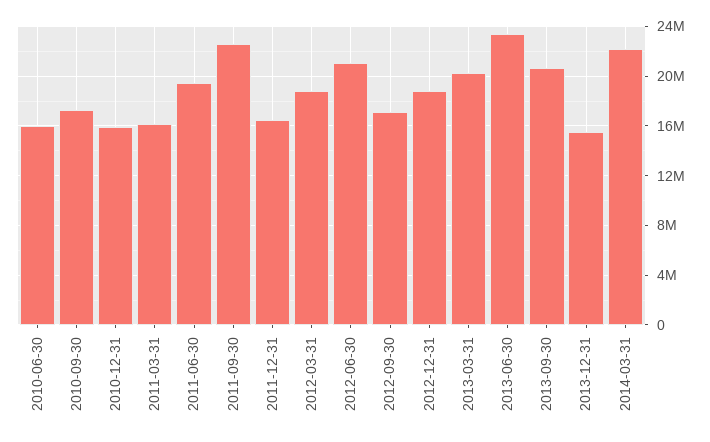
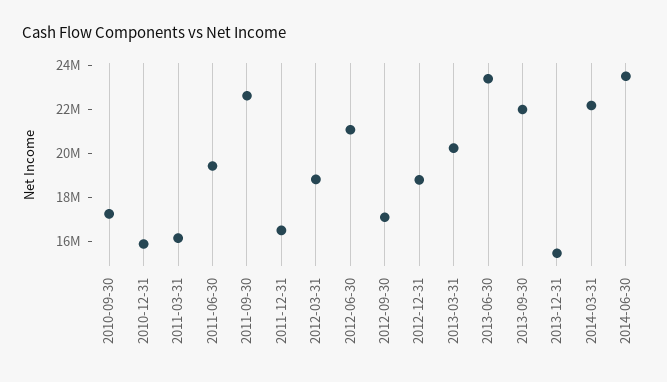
2010-06-30: 16000000 -> none
2013-09-30: 20500000 -> 22000000
2014-06-30: none -> 23500000

